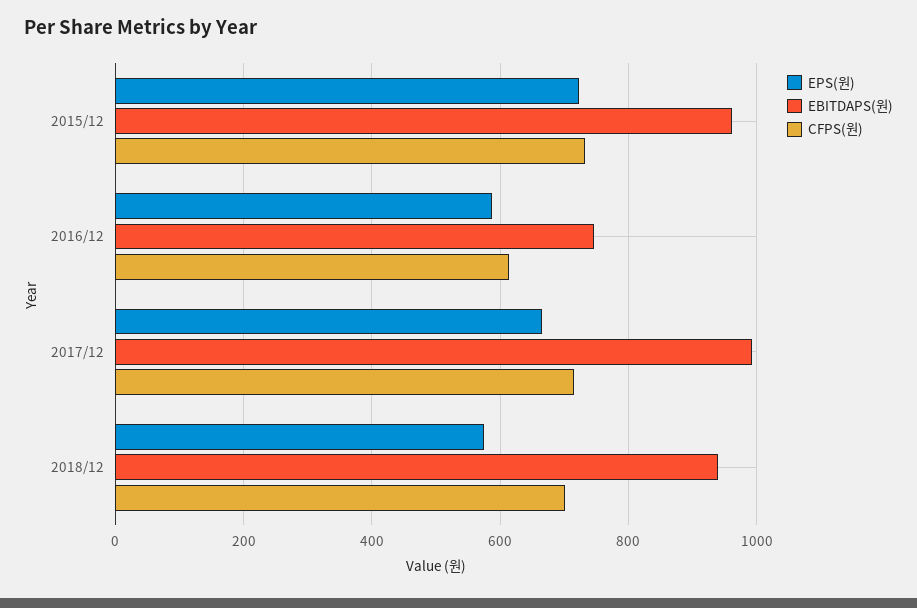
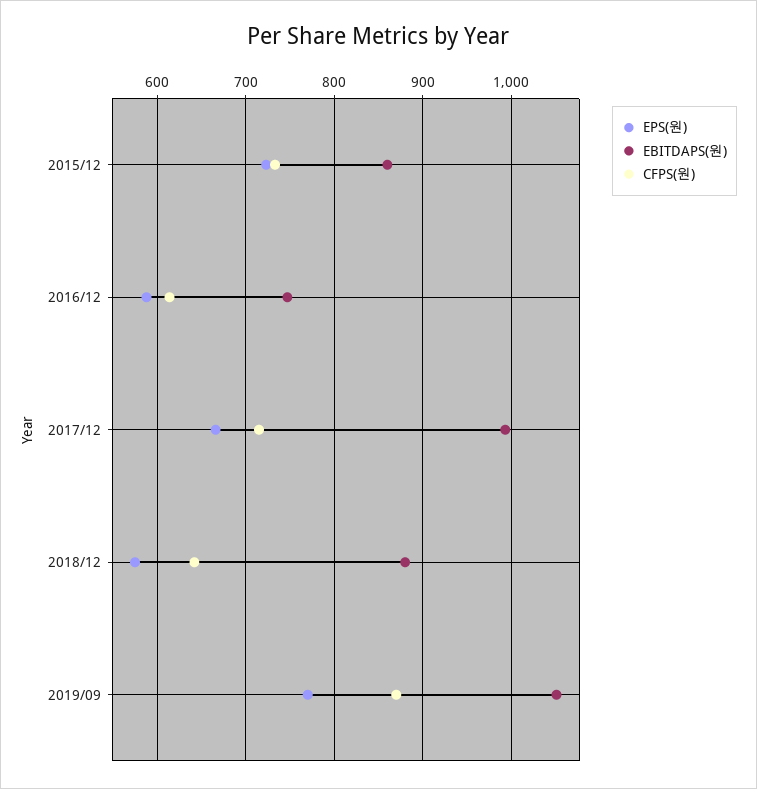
EBITDAPS(원), 2015/12: 960 -> 860
EBITDAPS(원), 2018/12: 940 -> 880
CFPS(원), 2018/12: 700 -> 640
EPS(원), 2019/09: none -> 770
EBITDAPS(원), 2019/09: none -> 1050
CFPS(원), 2019/09: none -> 870

